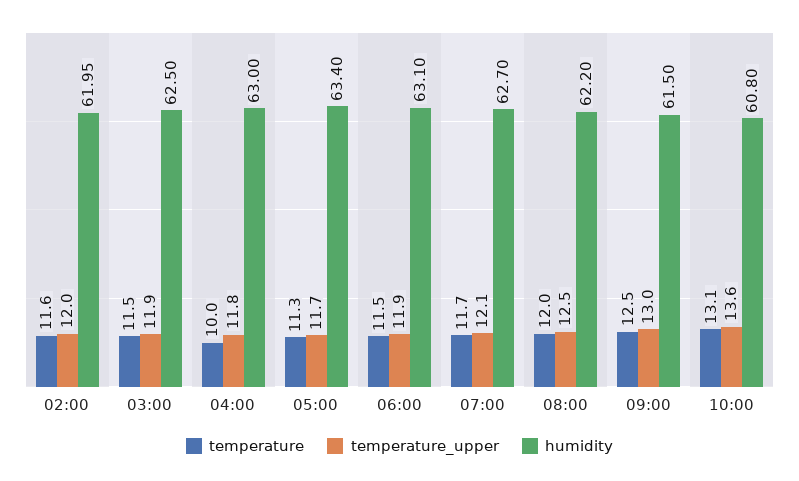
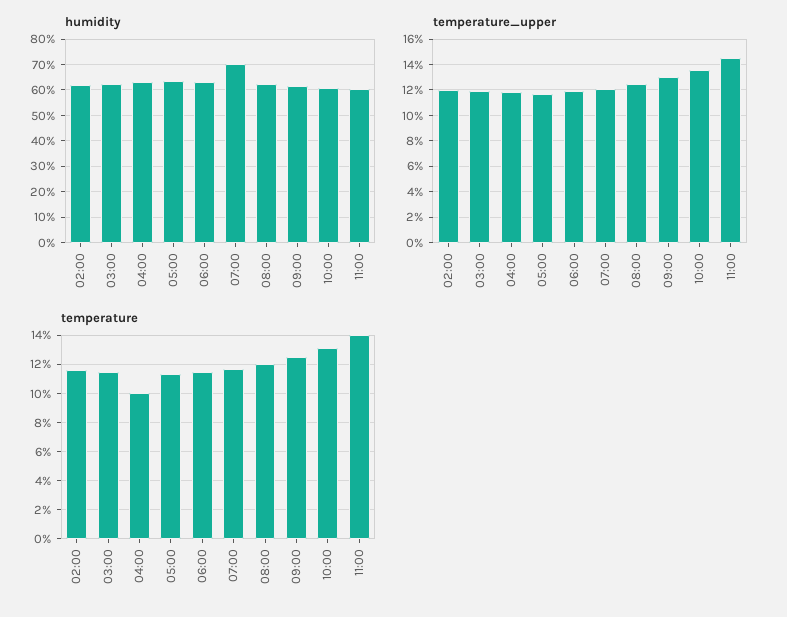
humidity, 07:00: 62.7 -> 70
humidity, 11:00: none -> 60
temperature_upper, 11:00: none -> 14.5
temperature, 11:00: none -> 14

